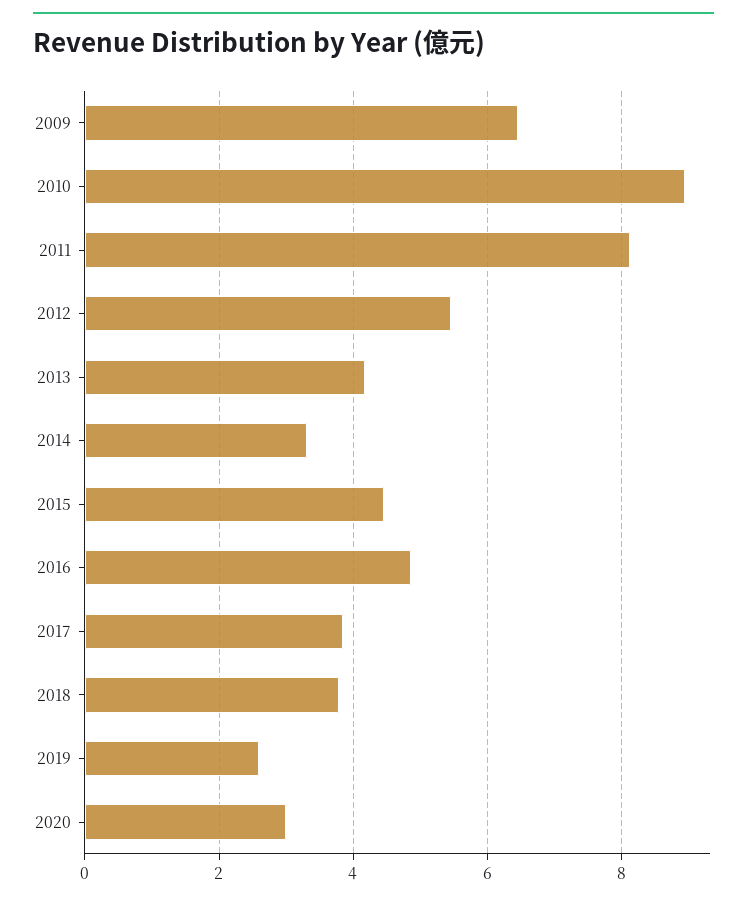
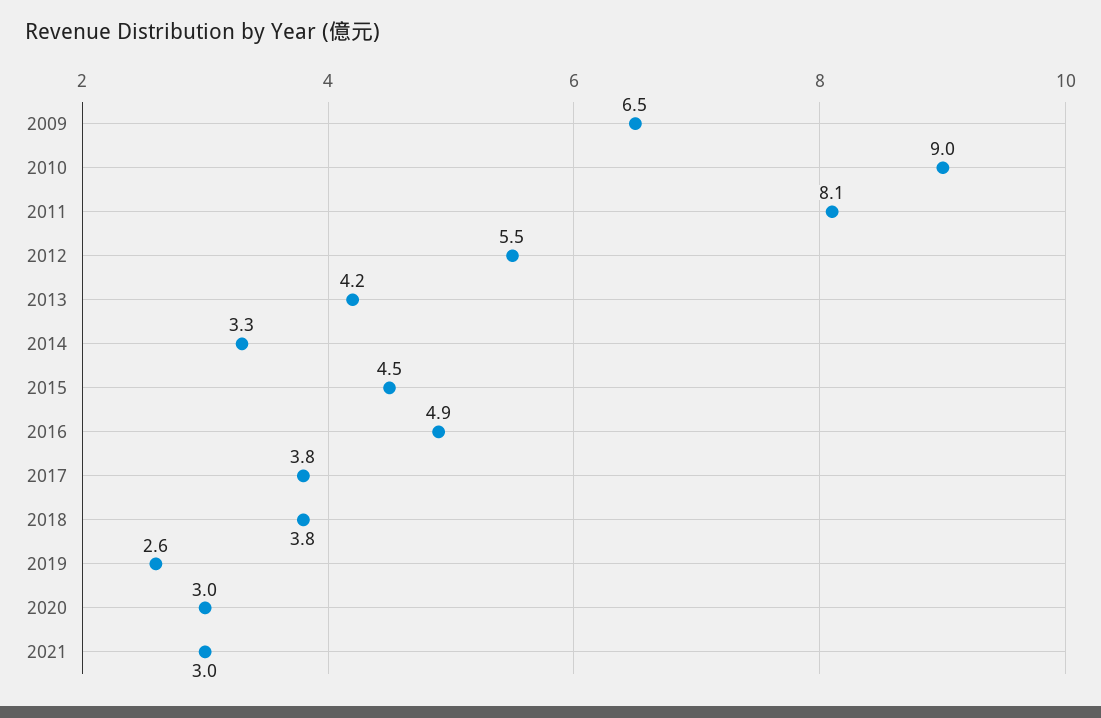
2021: none -> 3

